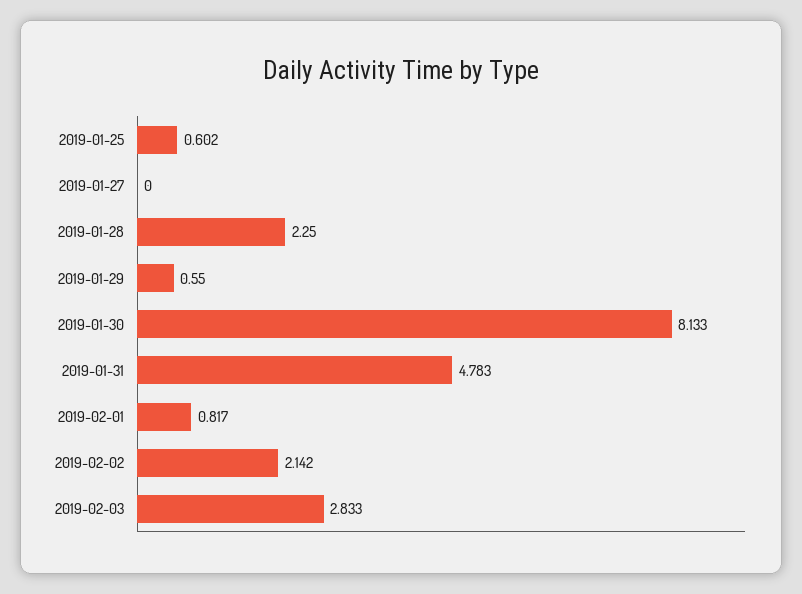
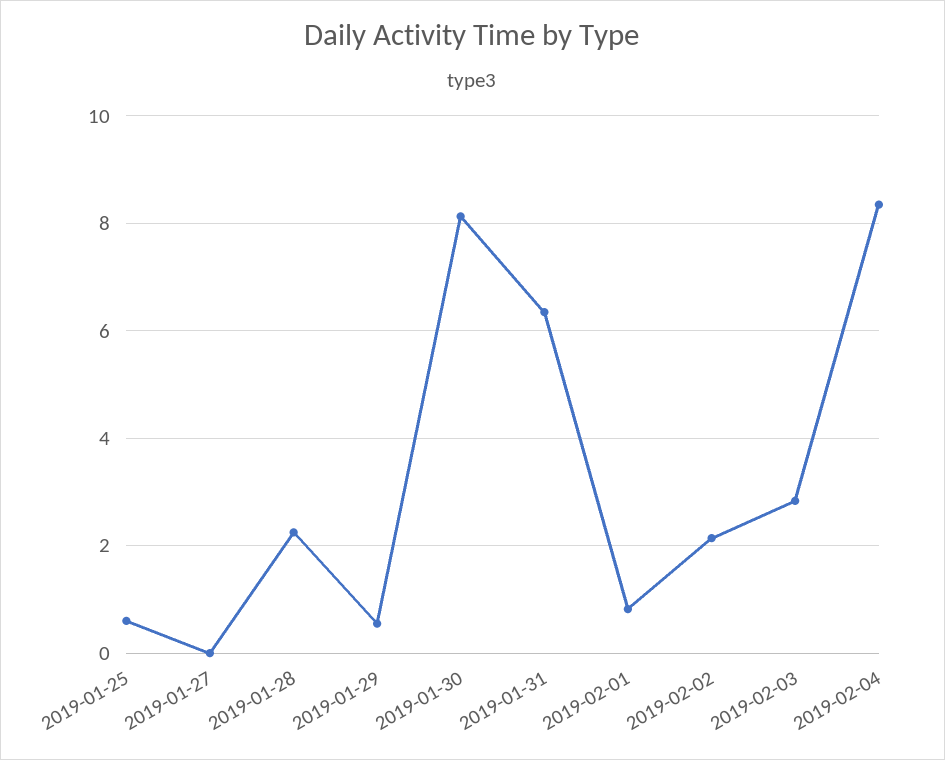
2019-01-31: 4.783 -> 6.4
2019-02-04: none -> 8.4

